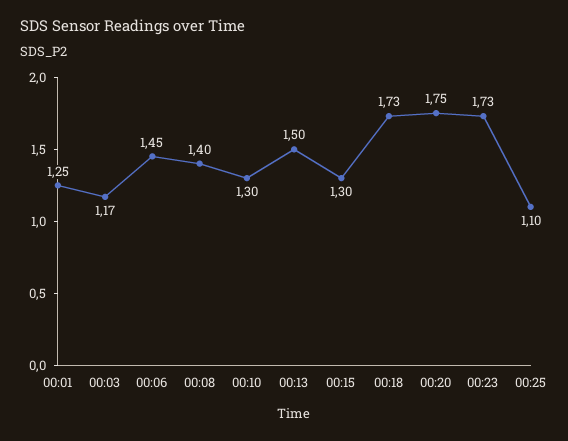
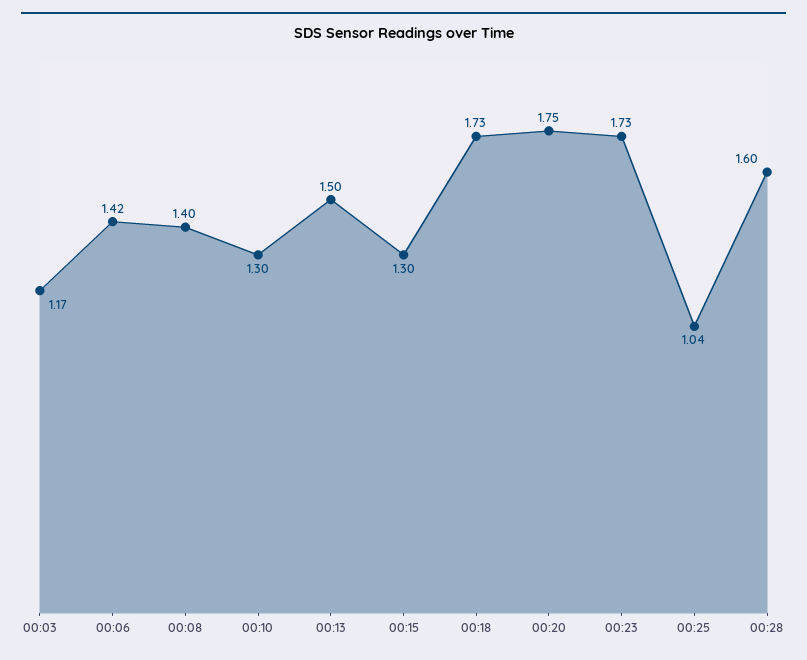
00:01: 1.25 -> none
00:06: 1.45 -> 1.42
00:25: 1.1 -> 1.04
00:28: none -> 1.6

